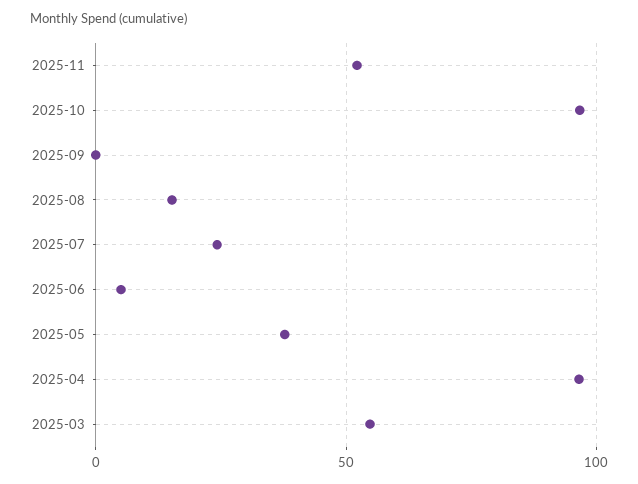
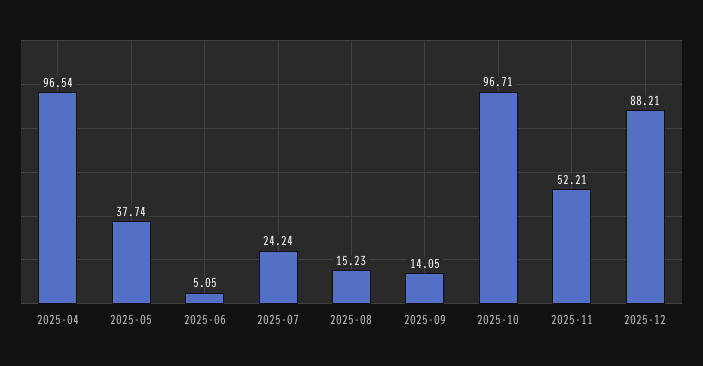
2025-09: 0 -> 14.05
2025-03: 55 -> none
2025-12: none -> 88.21

